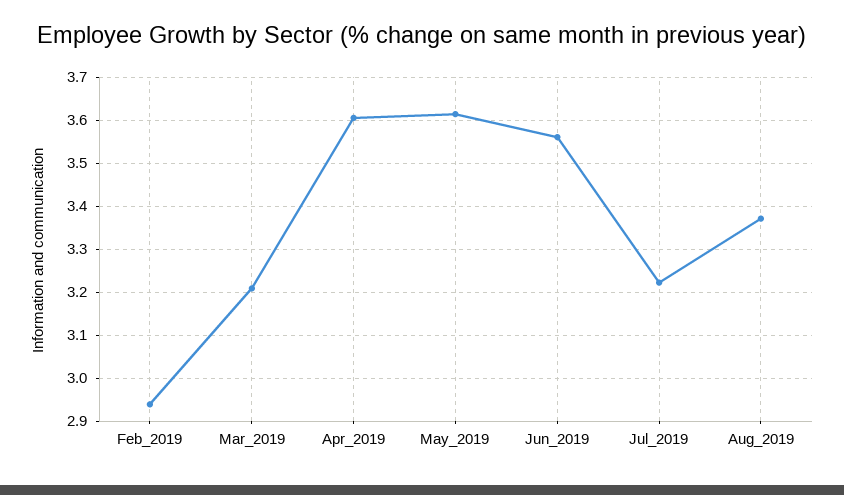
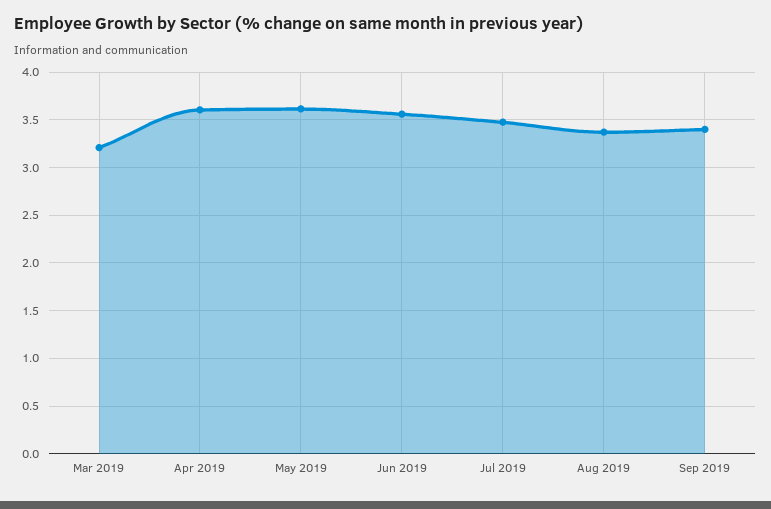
Feb_2019: 2.94 -> none
Jul_2019: 3.22 -> 3.5
Sep 2019: none -> 3.4

